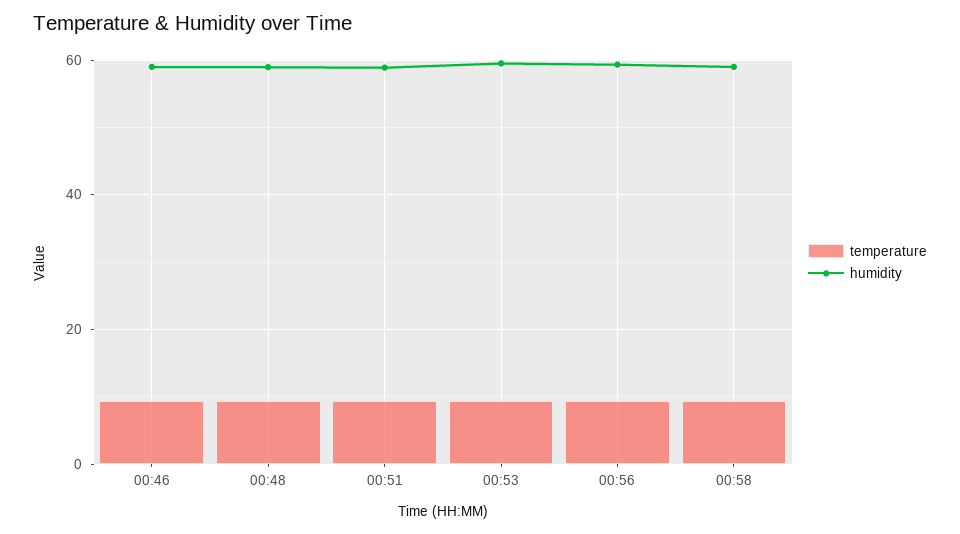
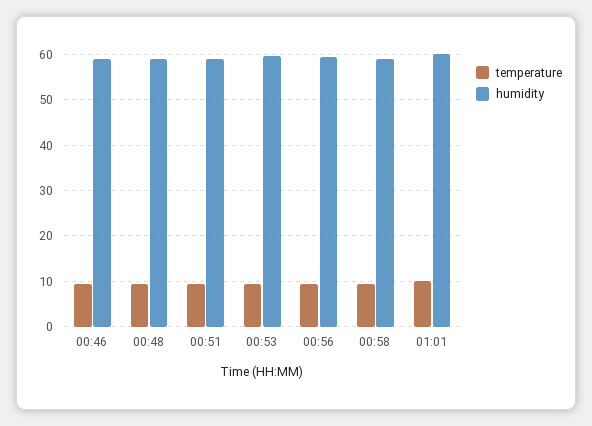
temperature, 01:01: none -> 10
humidity, 01:01: none -> 60

